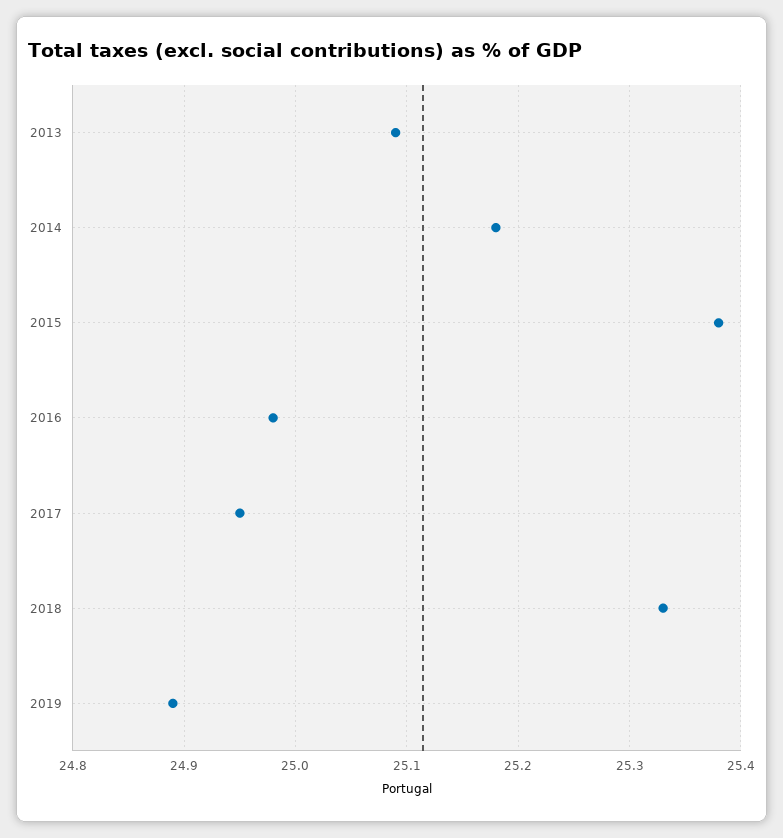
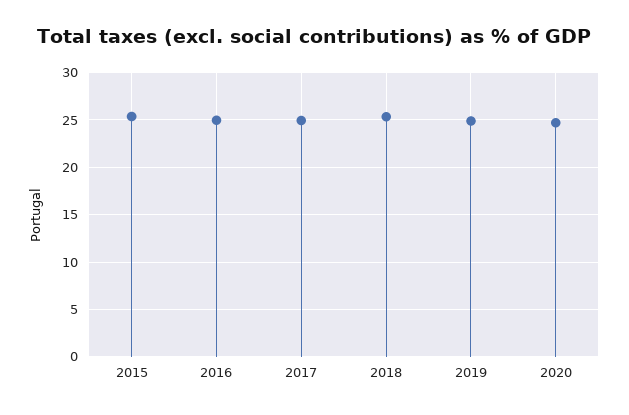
2013: 25.09 -> none
2014: 25.18 -> none
2020: none -> 25

